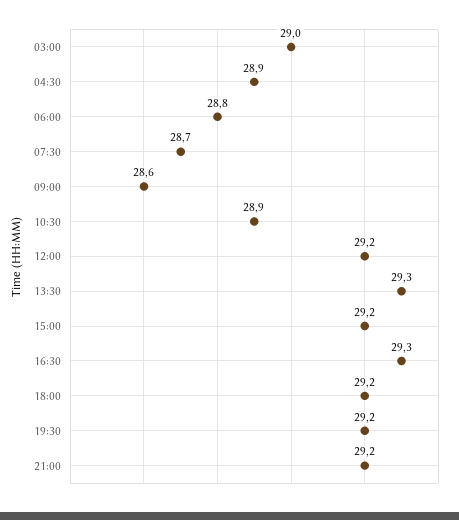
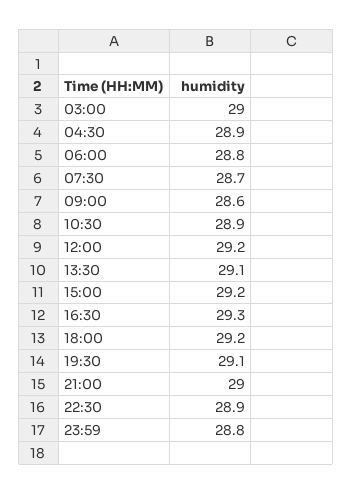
13:30: 29.3 -> 29.1
19:30: 29.2 -> 29.1
21:00: 29.2 -> 29
22:30: none -> 28.9
23:59: none -> 28.8

